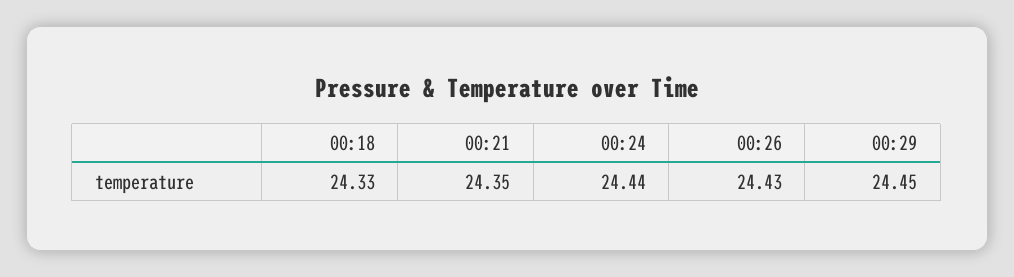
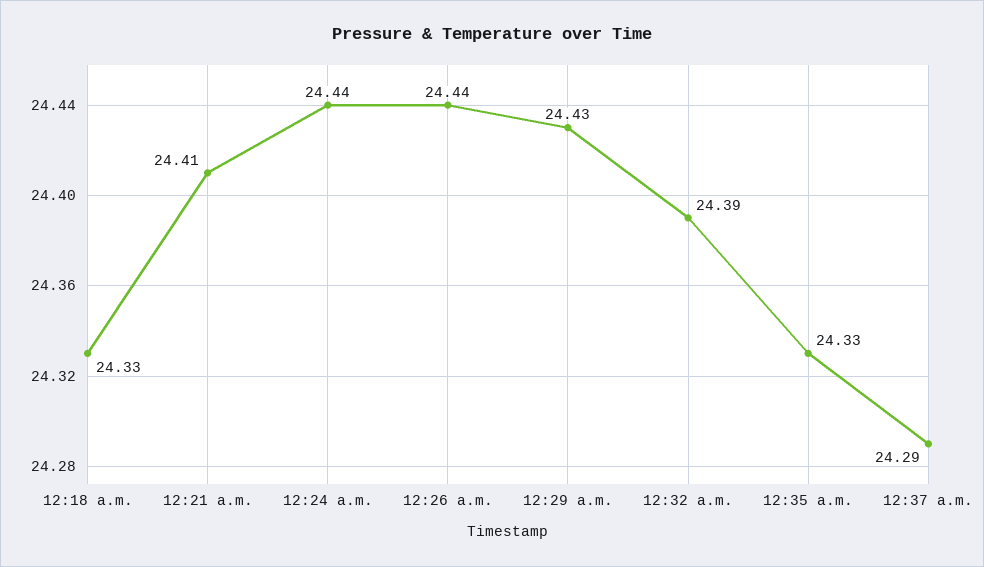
00:21: 24.35 -> 24.41
00:26: 24.43 -> 24.44
00:29: 24.45 -> 24.43
12:32 a.m.: none -> 24.39
12:35 a.m.: none -> 24.33
12:37 a.m.: none -> 24.29

